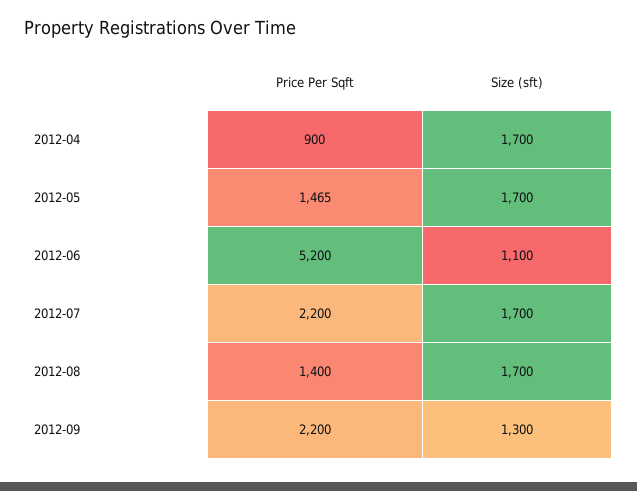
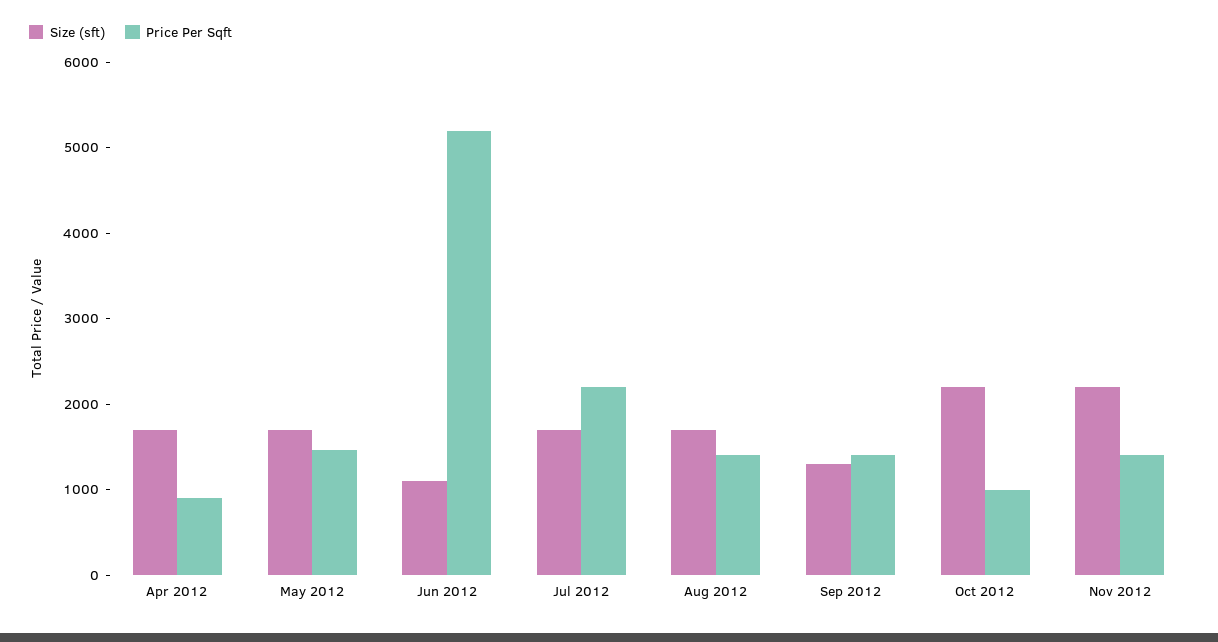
Price Per Sqft, 2012-09: 2200 -> 1400
Size (sft), Oct 2012: none -> 2200
Price Per Sqft, Oct 2012: none -> 1000
Size (sft), Nov 2012: none -> 2200
Price Per Sqft, Nov 2012: none -> 1400

